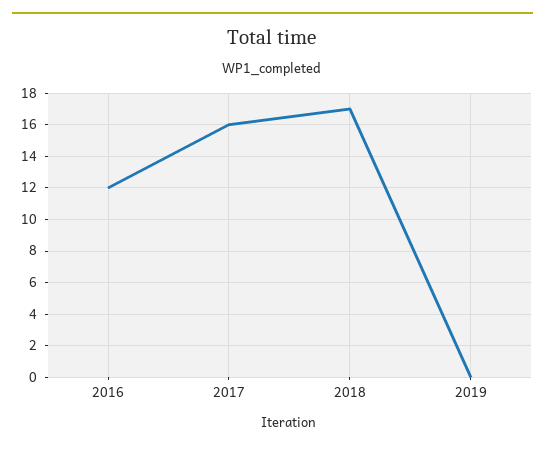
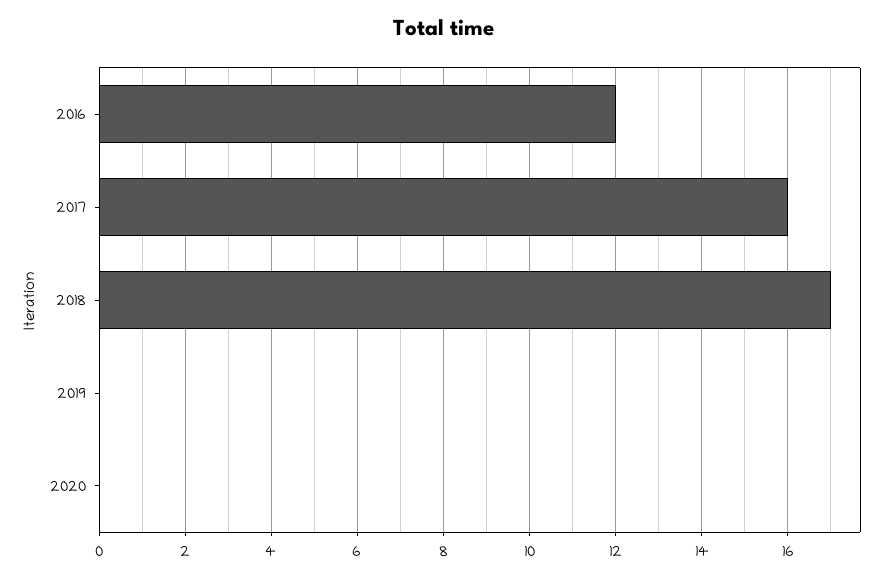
2020: none -> 0

